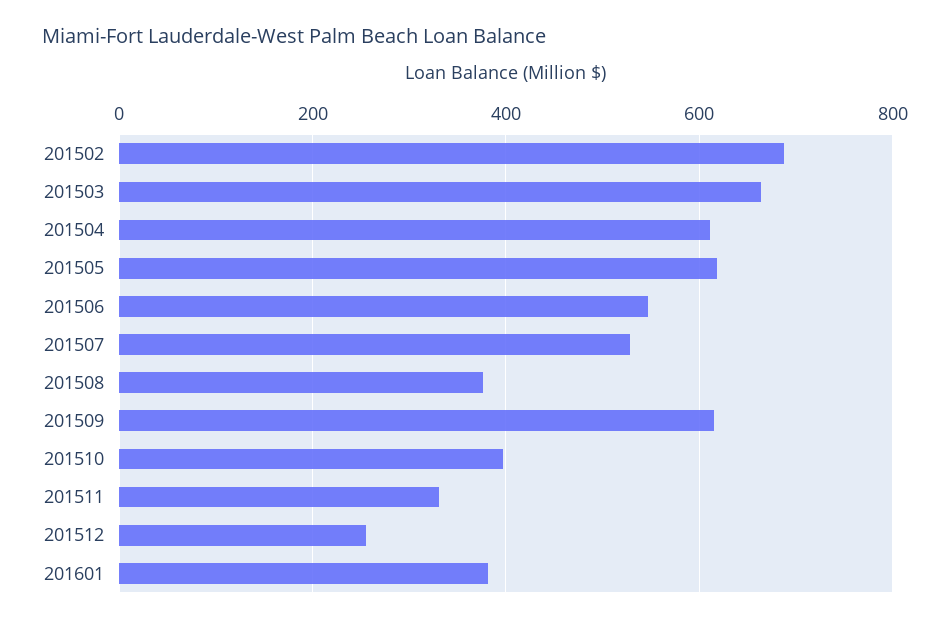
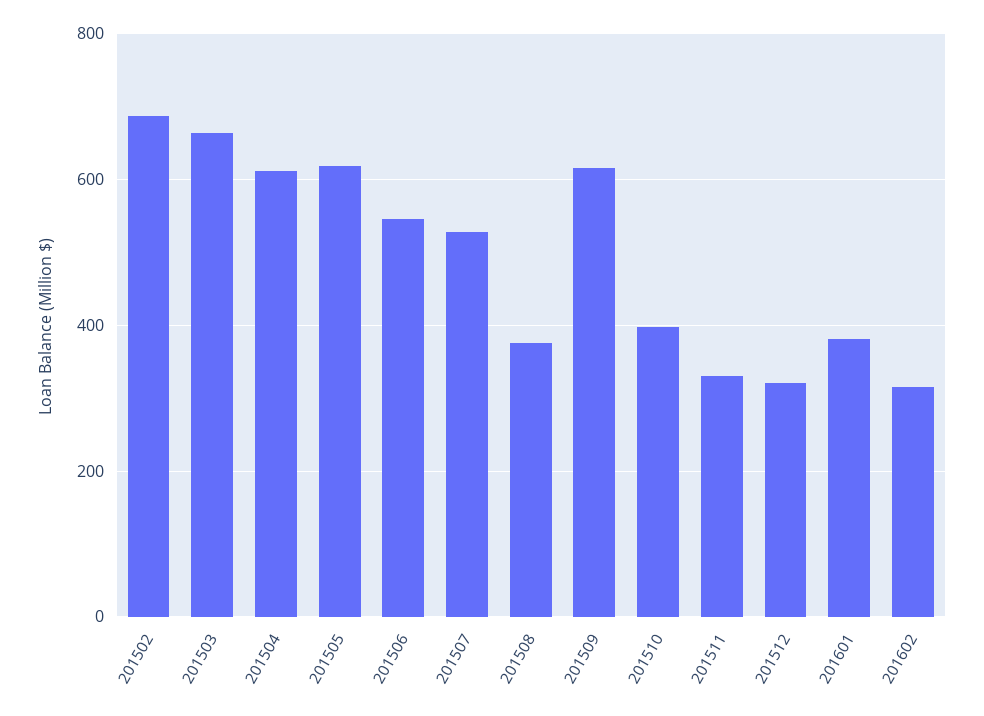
201512: 260 -> 320
201602: none -> 320

